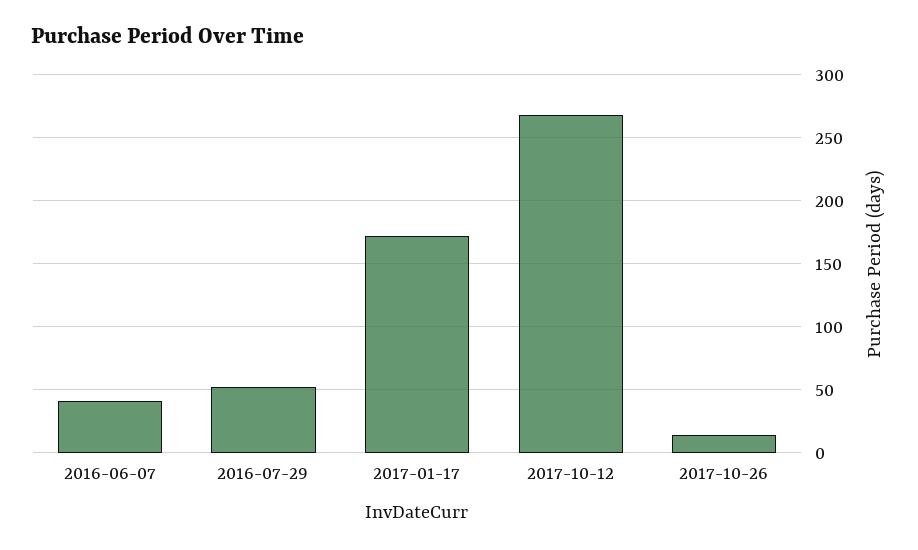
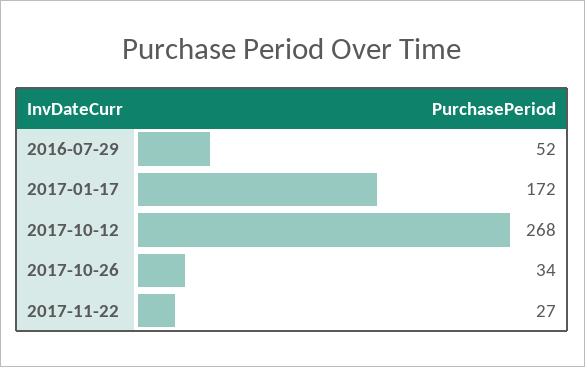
2016-06-07: 40 -> none
2017-10-26: 15 -> 34
2017-11-22: none -> 27

